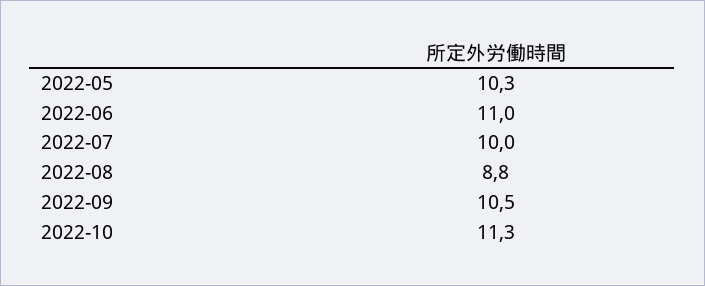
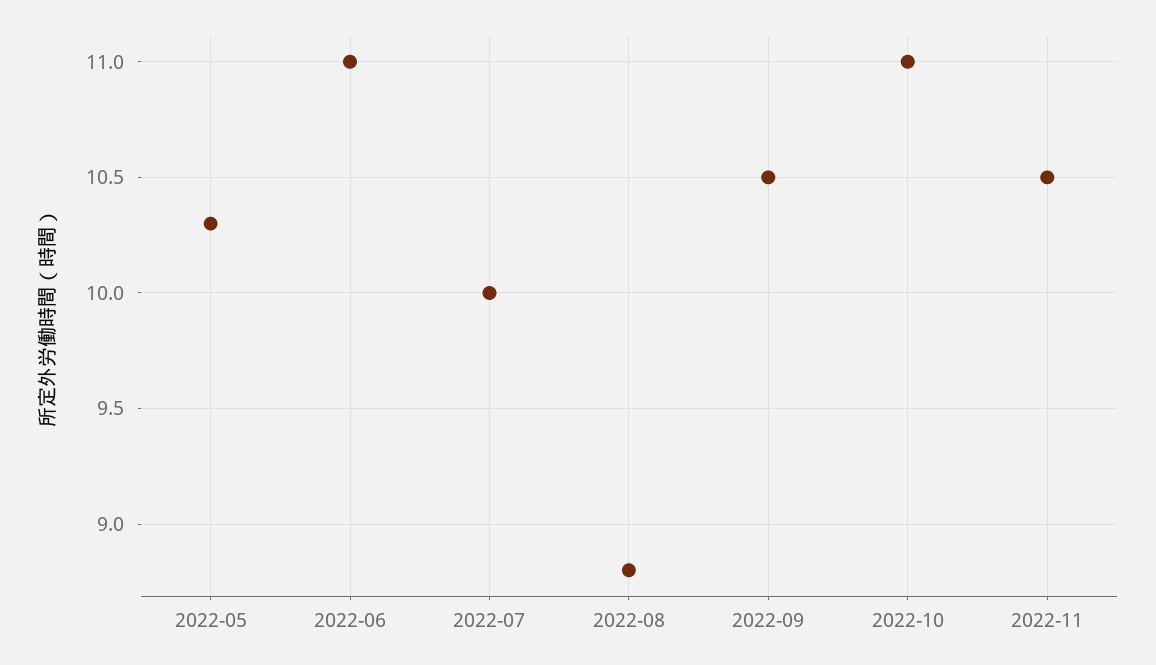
2022-10: 11.3 -> 11
2022-11: none -> 10.5

